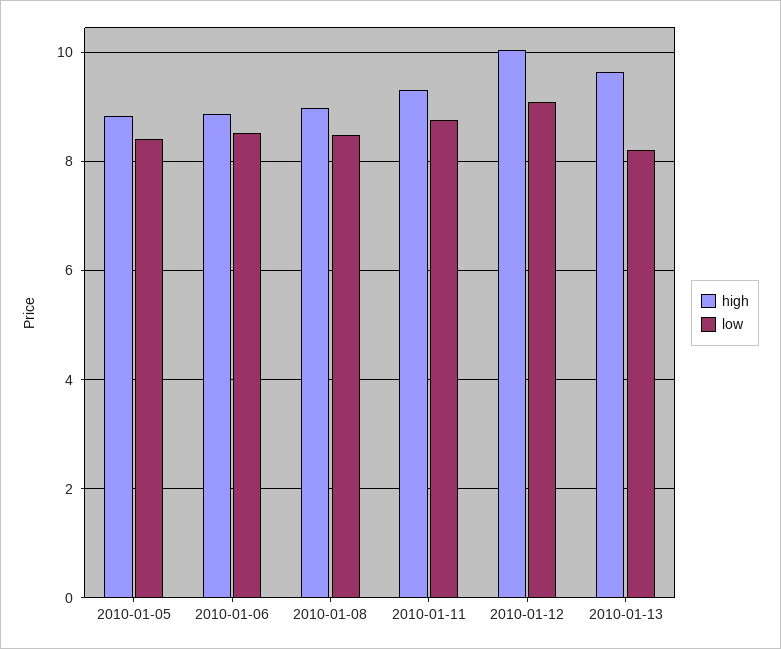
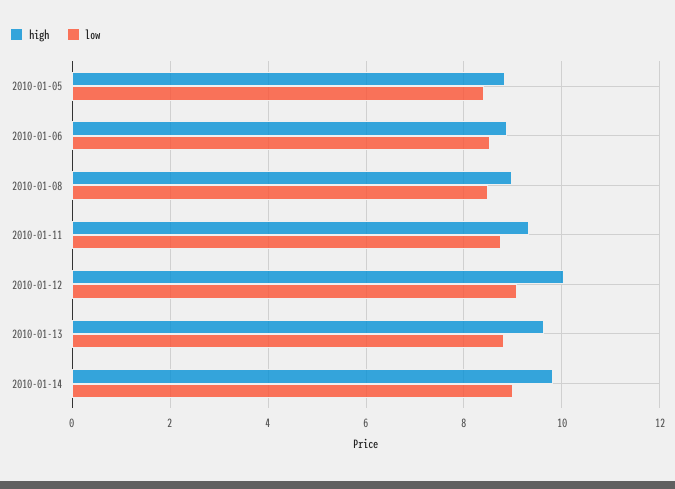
low, 2010-01-13: 8.2 -> 8.8
high, 2010-01-14: none -> 9.8
low, 2010-01-14: none -> 9

